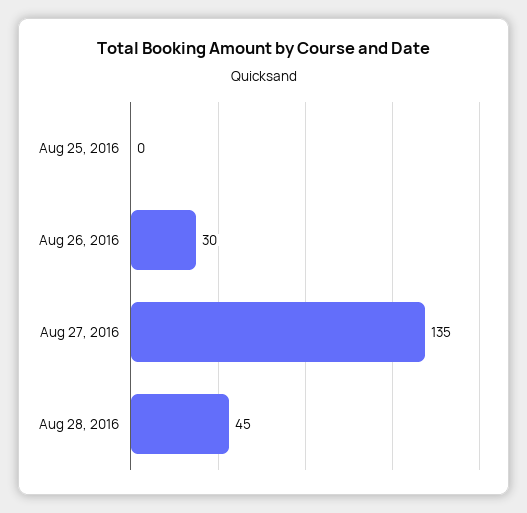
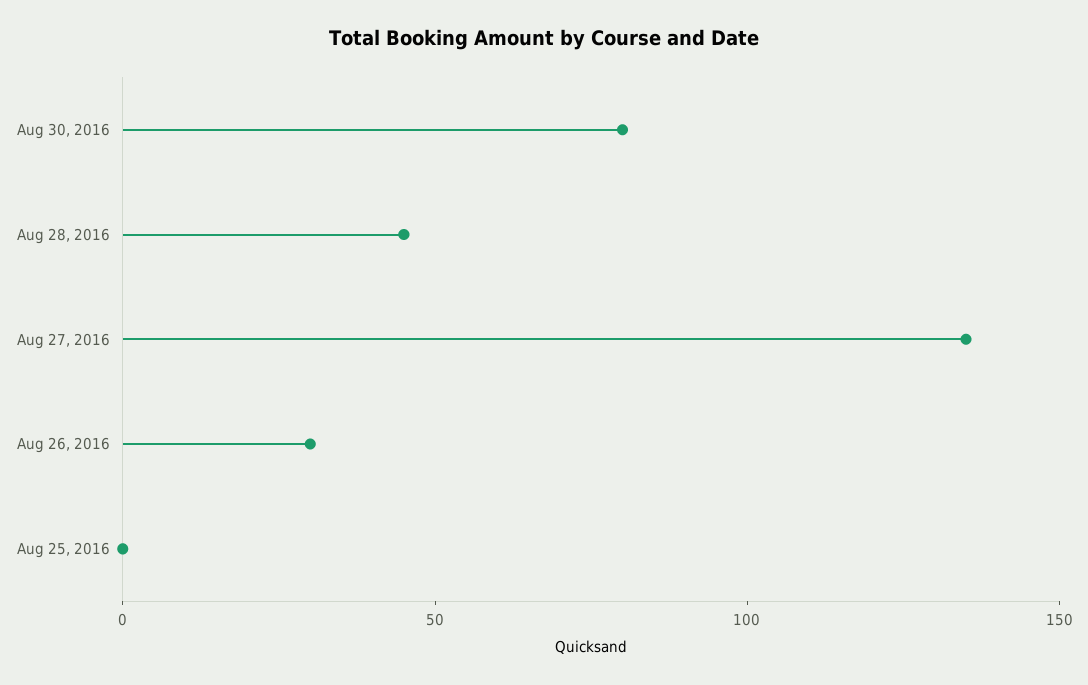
Aug 30, 2016: none -> 80

